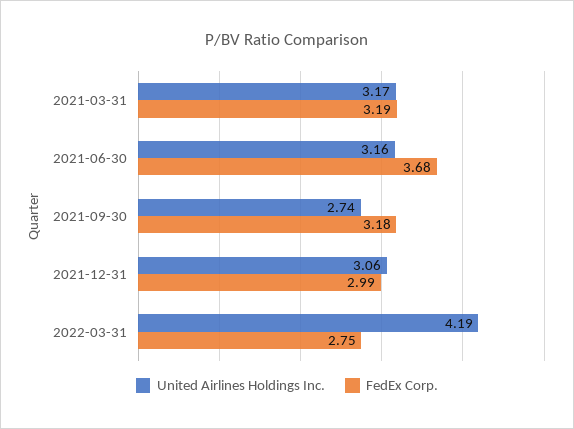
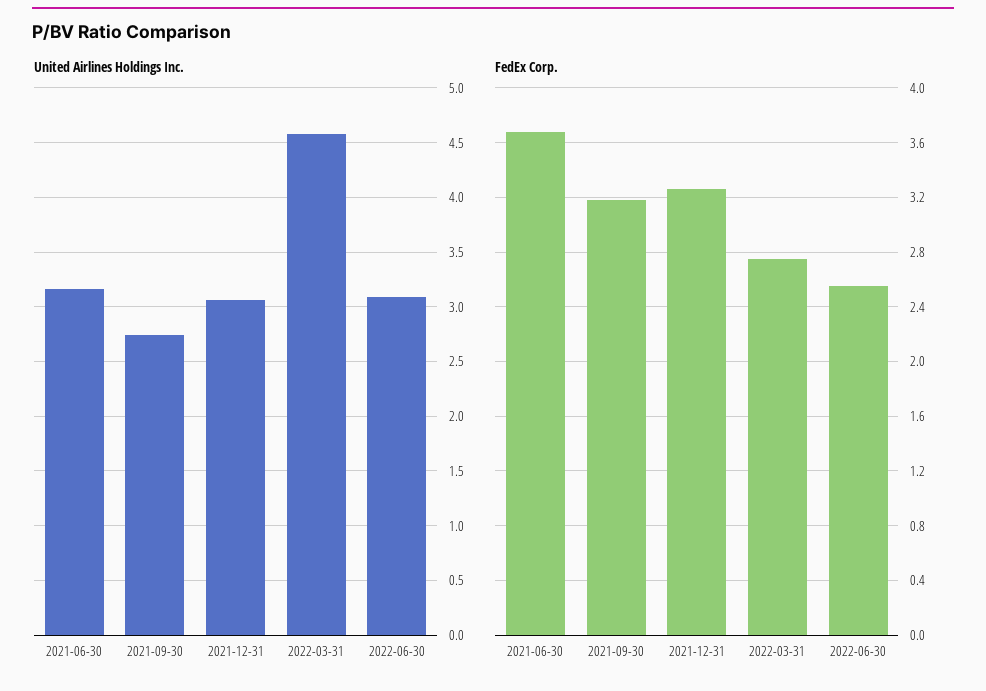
United Airlines Holdings Inc., 2021-03-31: 3.17 -> none
FedEx Corp., 2021-03-31: 3.19 -> none
FedEx Corp., 2021-12-31: 2.99 -> 3.25
United Airlines Holdings Inc., 2022-03-31: 4.19 -> 4.6
United Airlines Holdings Inc., 2022-06-30: none -> 3.1
FedEx Corp., 2022-06-30: none -> 2.55

